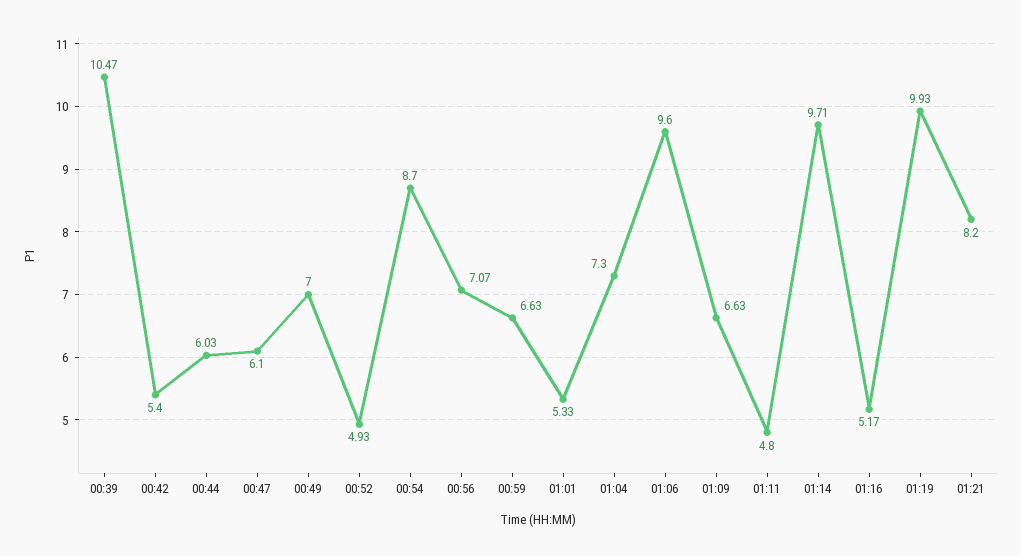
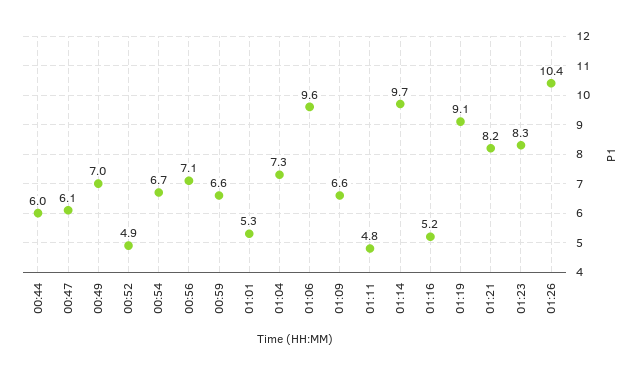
00:39: 10.47 -> none
00:42: 5.4 -> none
00:54: 8.7 -> 6.7
01:19: 9.93 -> 9.1
01:23: none -> 8.3
01:26: none -> 10.4

